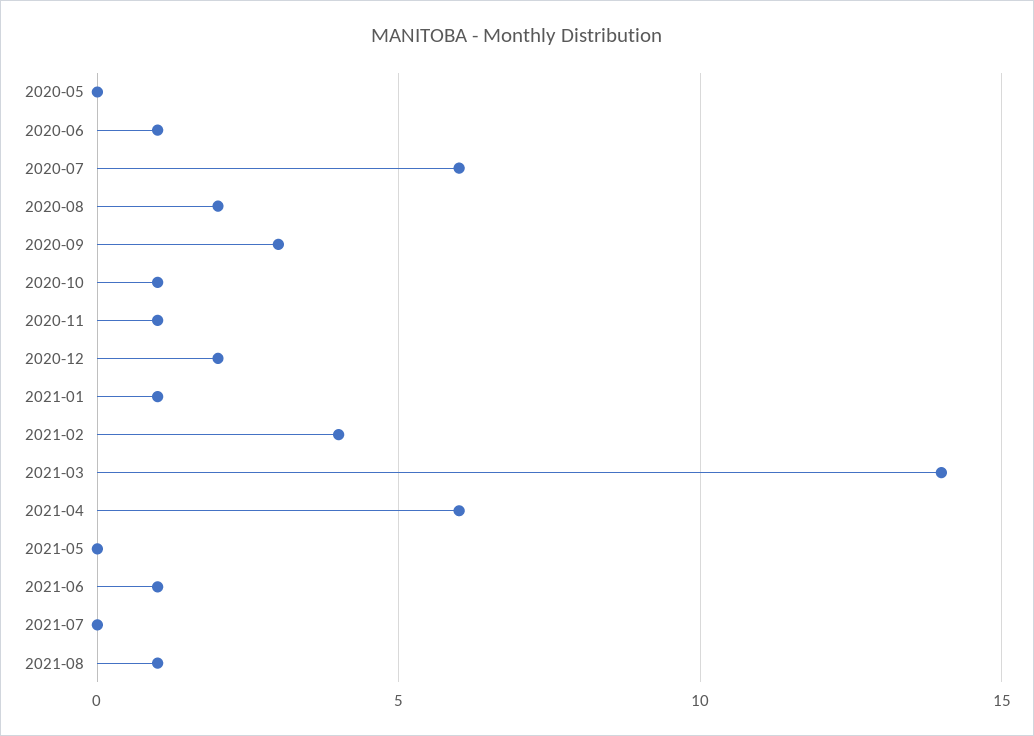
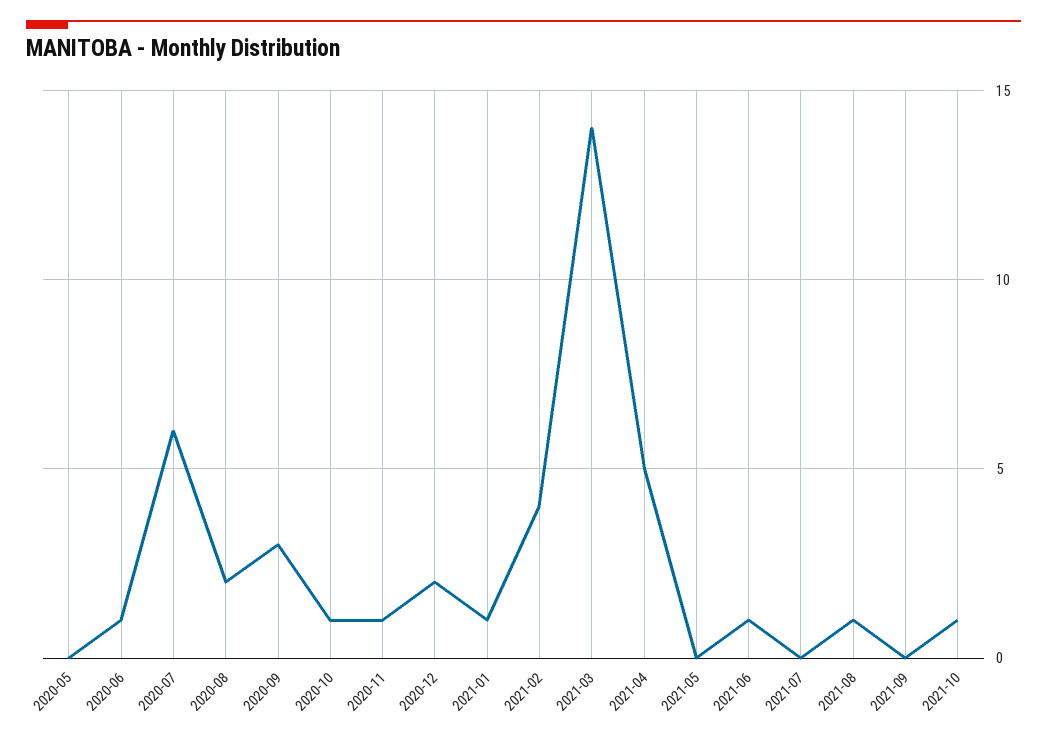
2021-04: 6 -> 5
2021-09: none -> 0
2021-10: none -> 1

